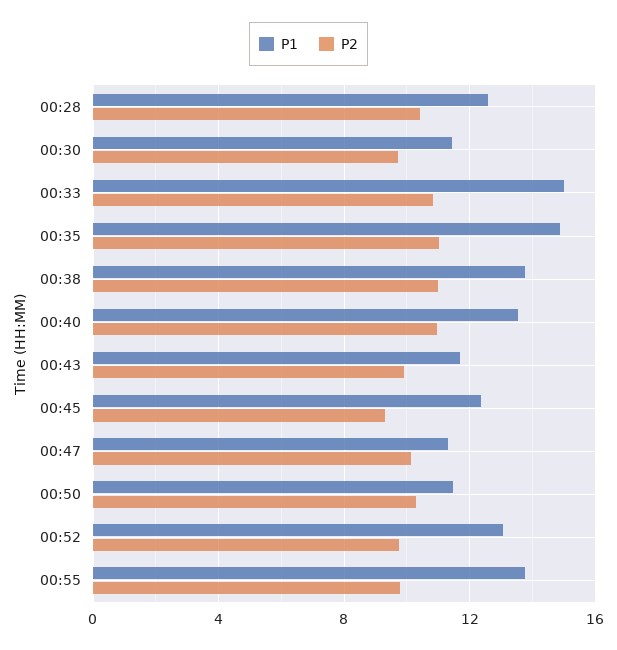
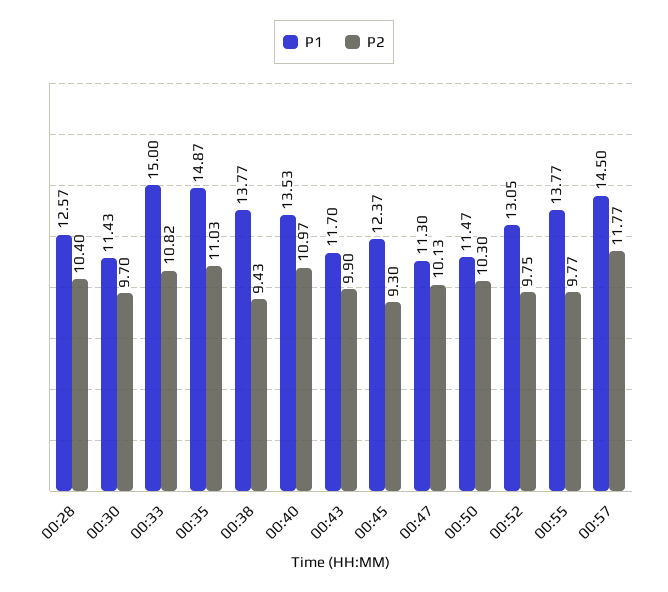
P2, 00:38: 11 -> 9.43
P1, 00:57: none -> 14.5
P2, 00:57: none -> 11.77

